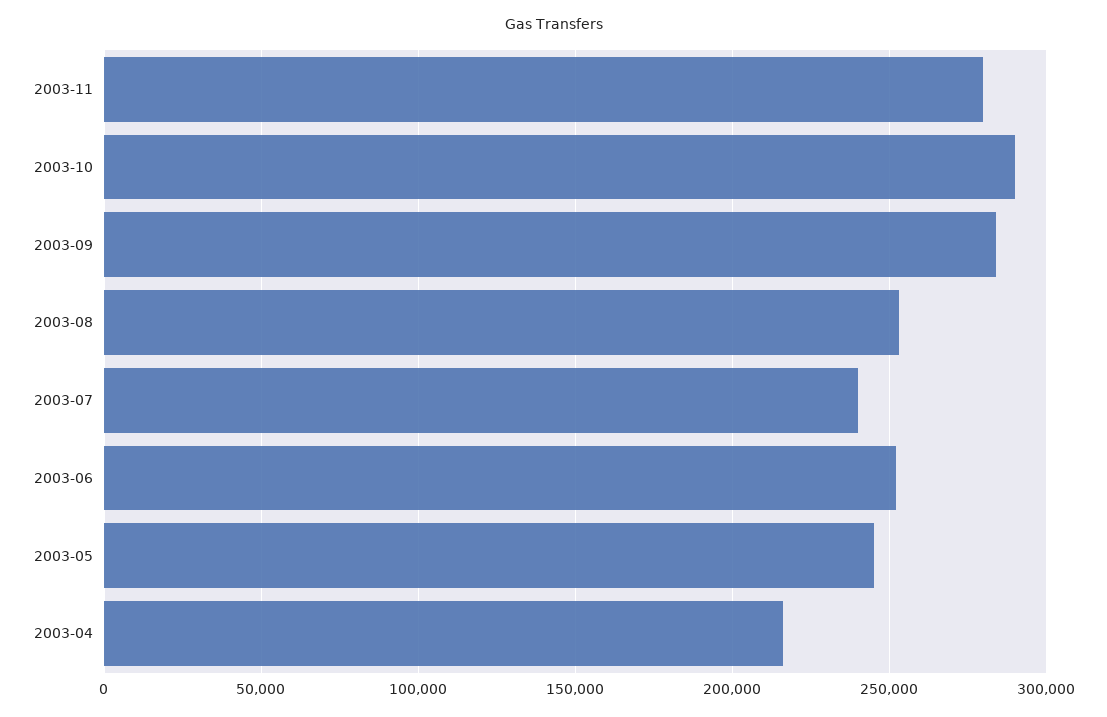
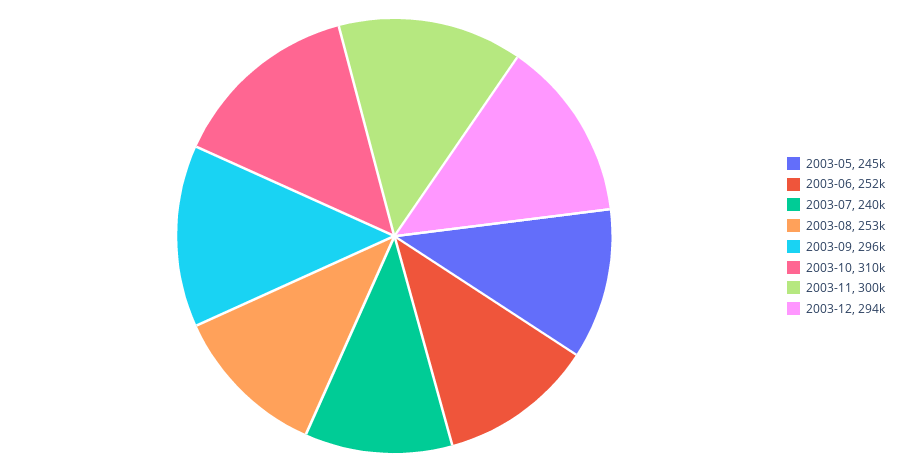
2003-11: 280000 -> 300000
2003-10: 290000 -> 310000
2003-09: 285000 -> 296000
2003-04: 215000 -> none
2003-12: none -> 294000

